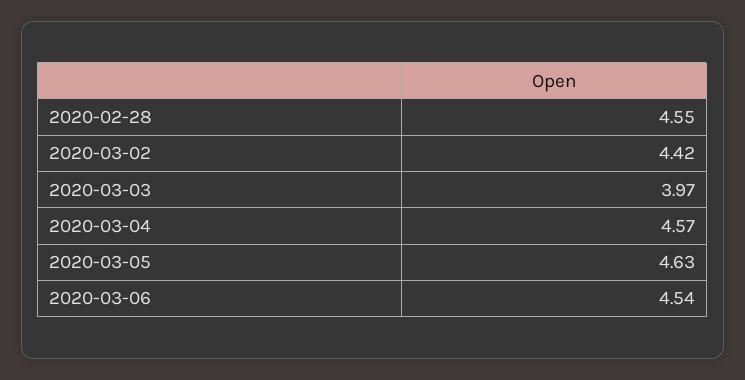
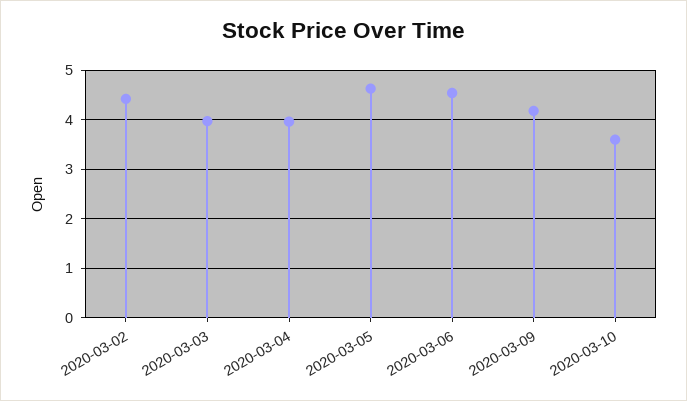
2020-02-28: 4.55 -> none
2020-03-04: 4.57 -> 4
2020-03-09: none -> 4.2
2020-03-10: none -> 3.6

